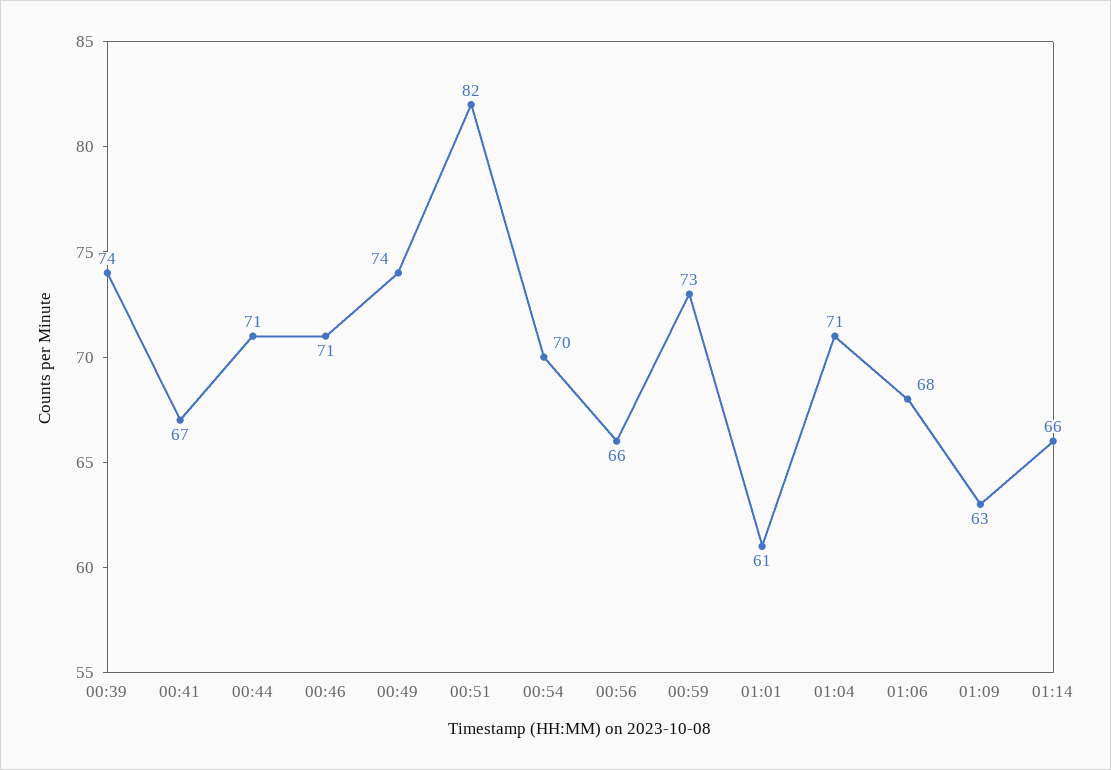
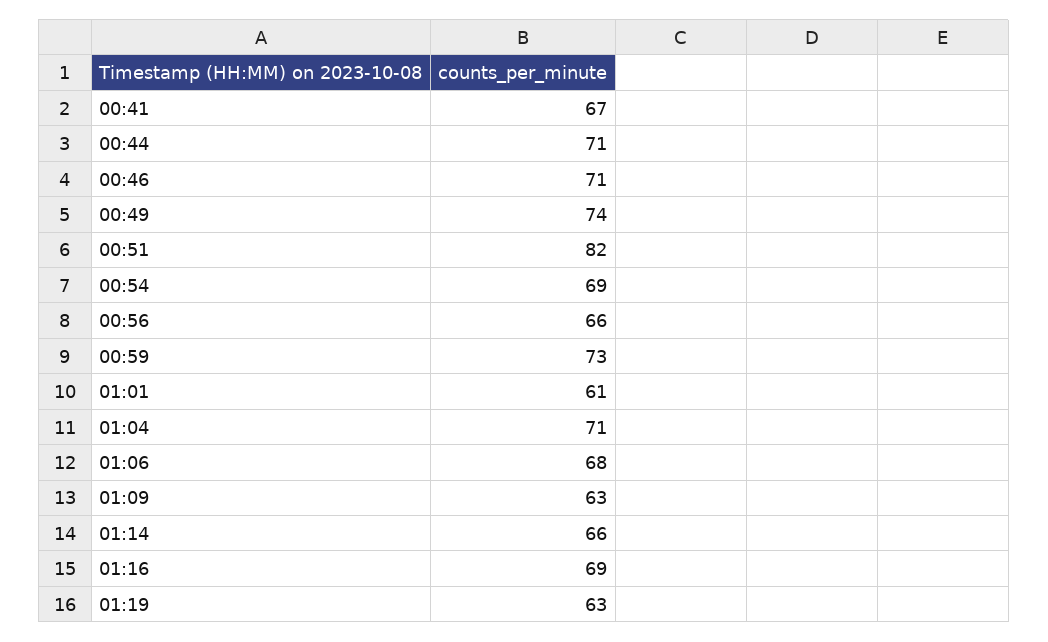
00:39: 74 -> none
00:54: 70 -> 69
01:16: none -> 69
01:19: none -> 63

